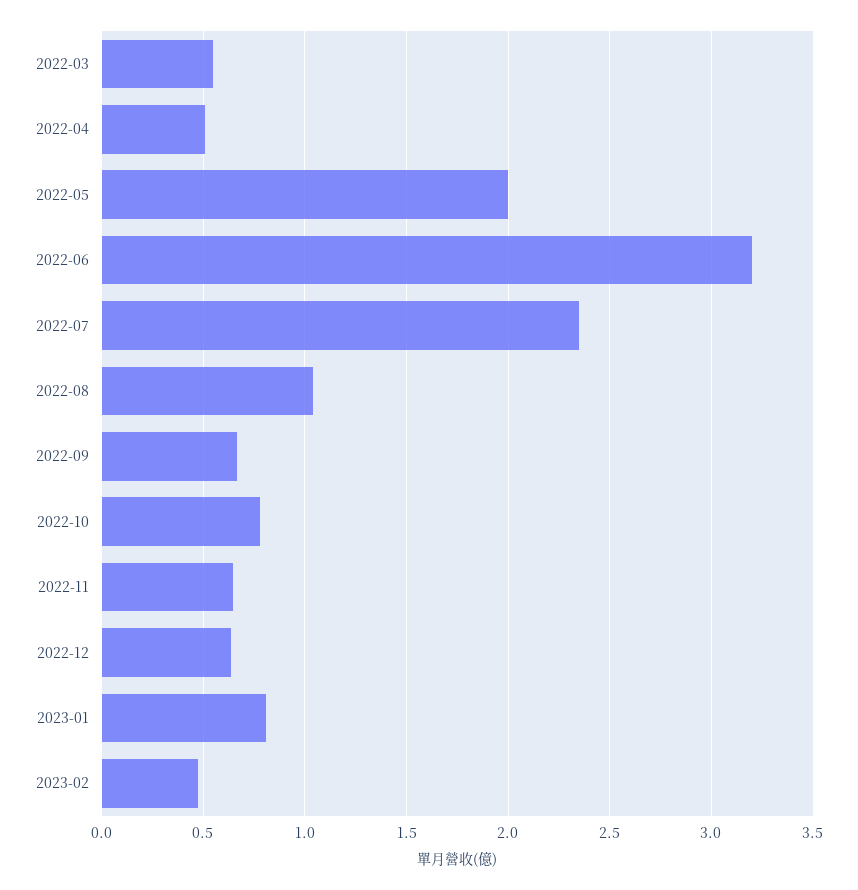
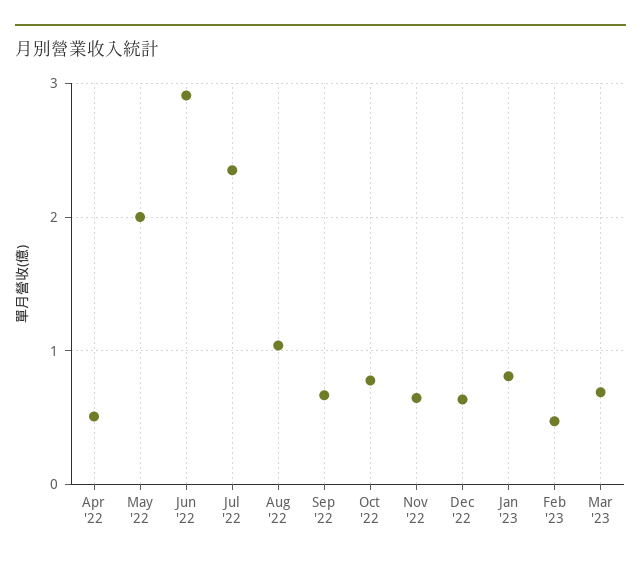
2022-03: 0.55 -> none
2022-06: 3.2 -> 2.9
Mar '23: none -> 0.7

